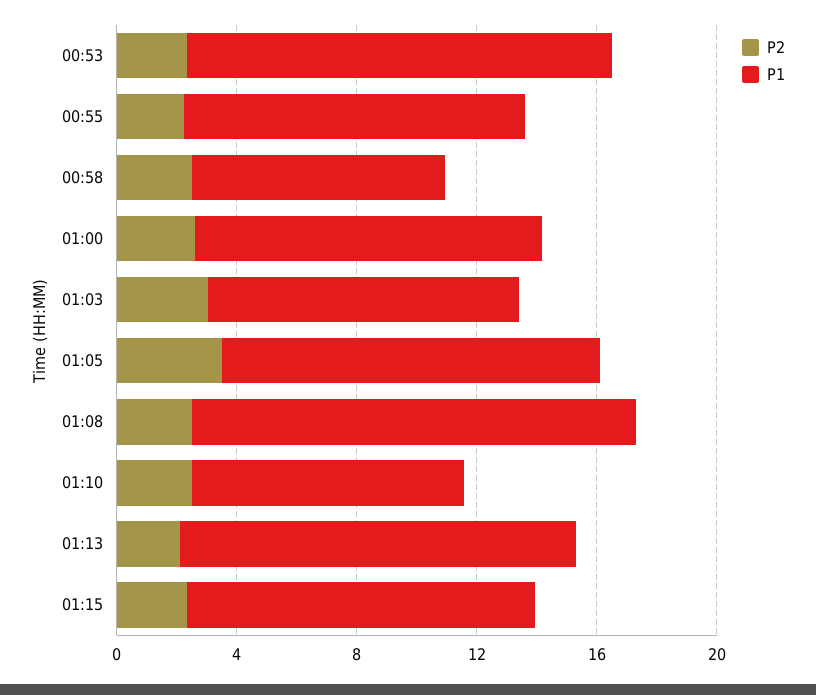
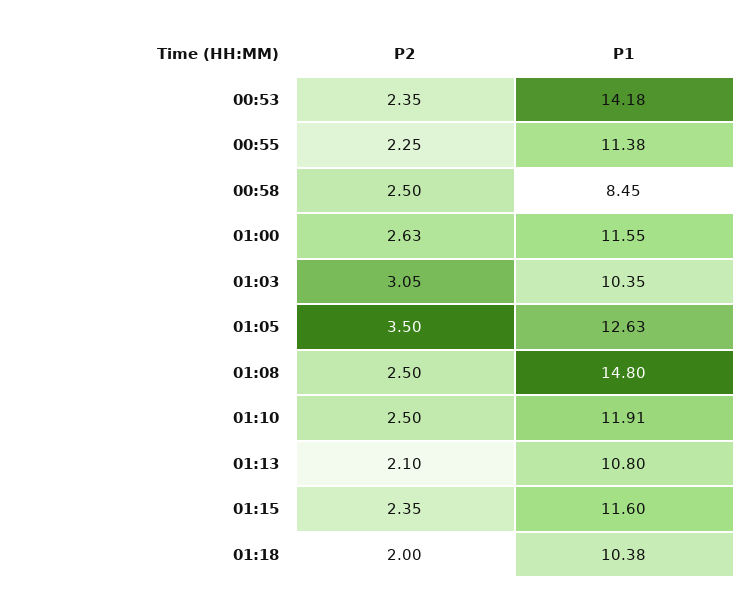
P1, 01:10: 9 -> 11.91
P1, 01:13: 13 -> 10.8
P2, 01:18: none -> 2
P1, 01:18: none -> 10.38

